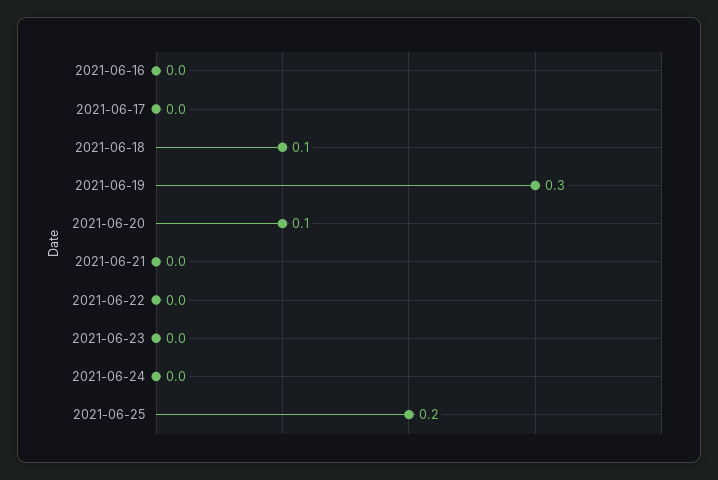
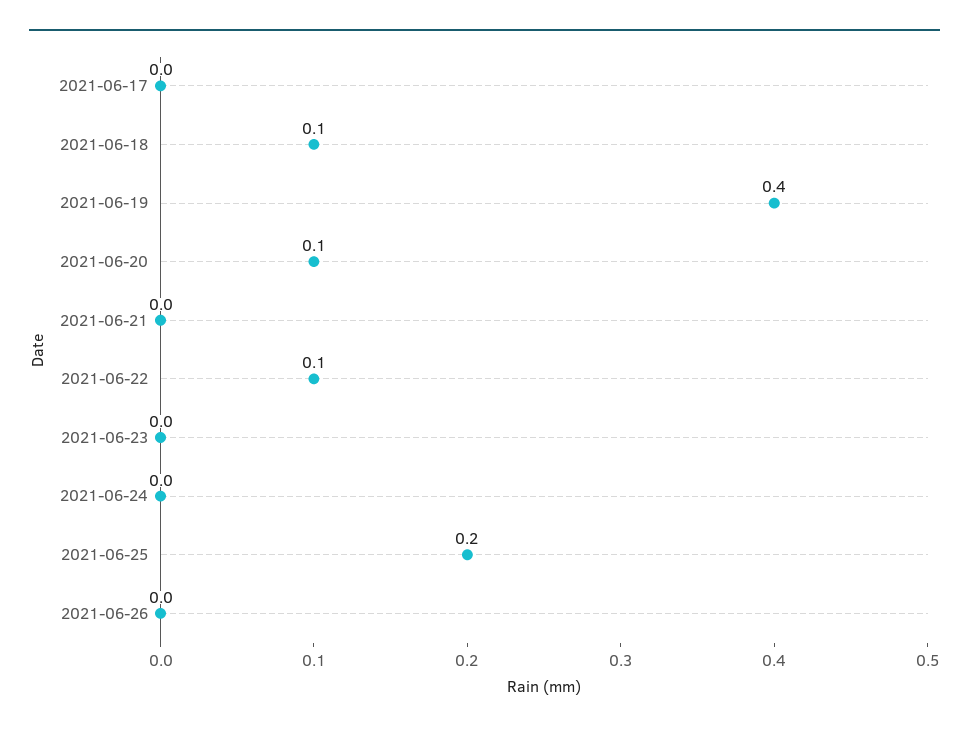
2021-06-16: 0 -> none
2021-06-19: 0.3 -> 0.4
2021-06-22: 0 -> 0.1
2021-06-26: none -> 0

